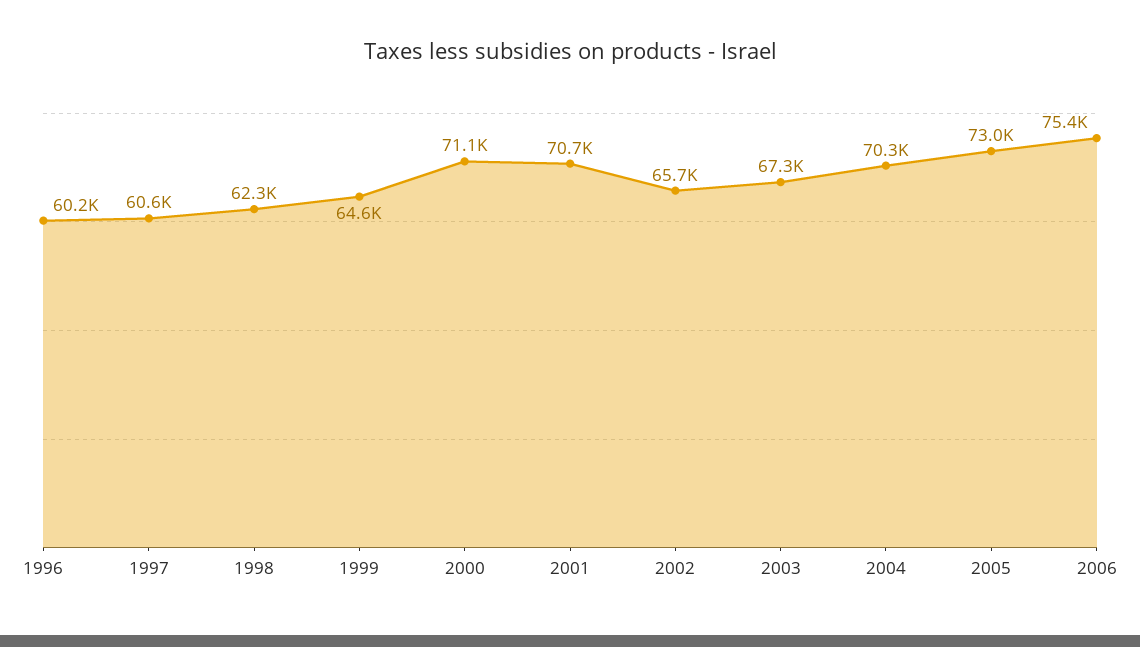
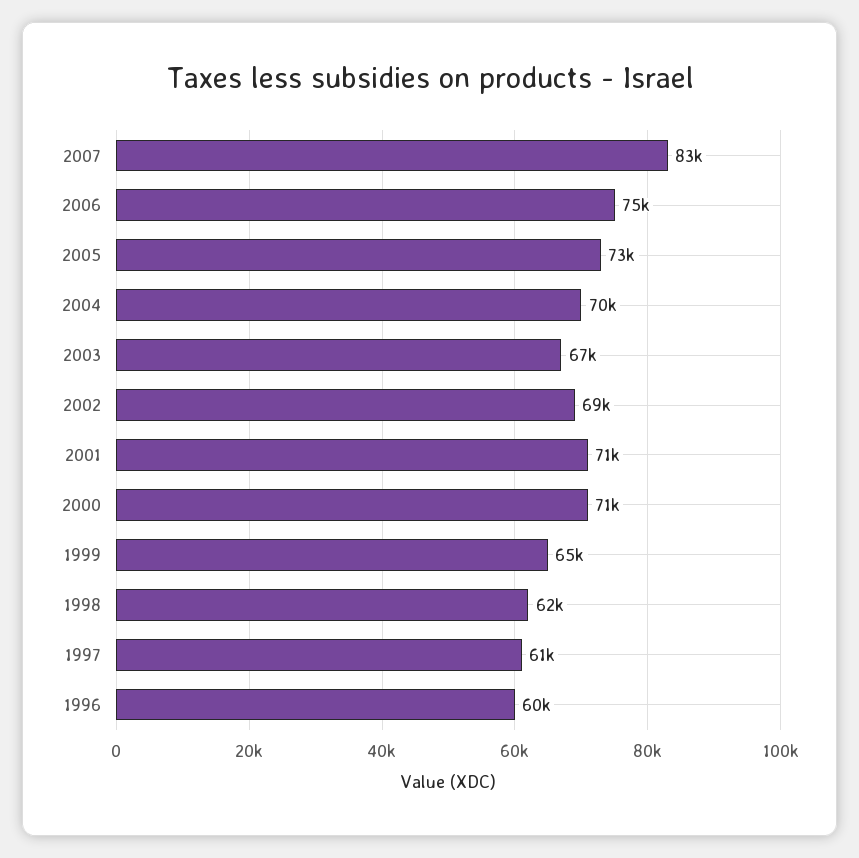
2002: 65700 -> 69000
2007: none -> 83000

